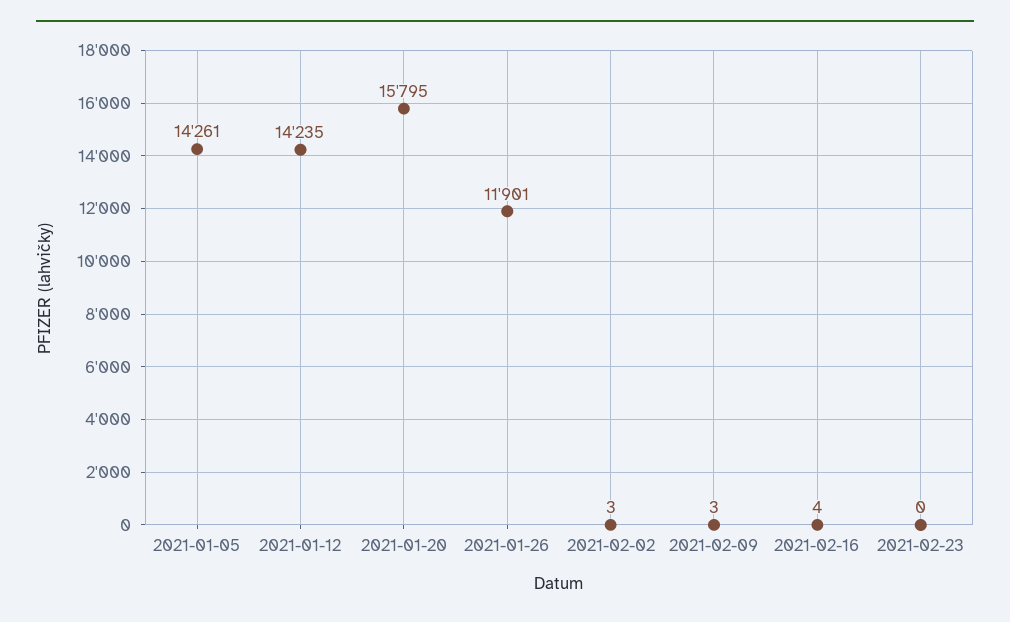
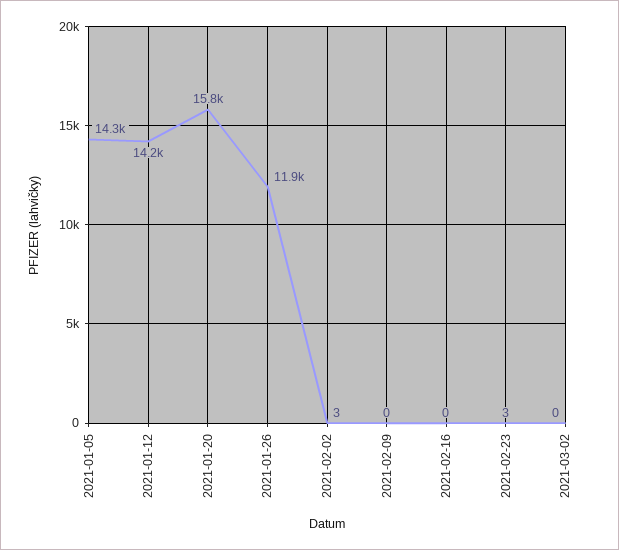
2021-02-09: 3 -> 0
2021-02-16: 4 -> 0
2021-02-23: 0 -> 3
2021-03-02: none -> 0

